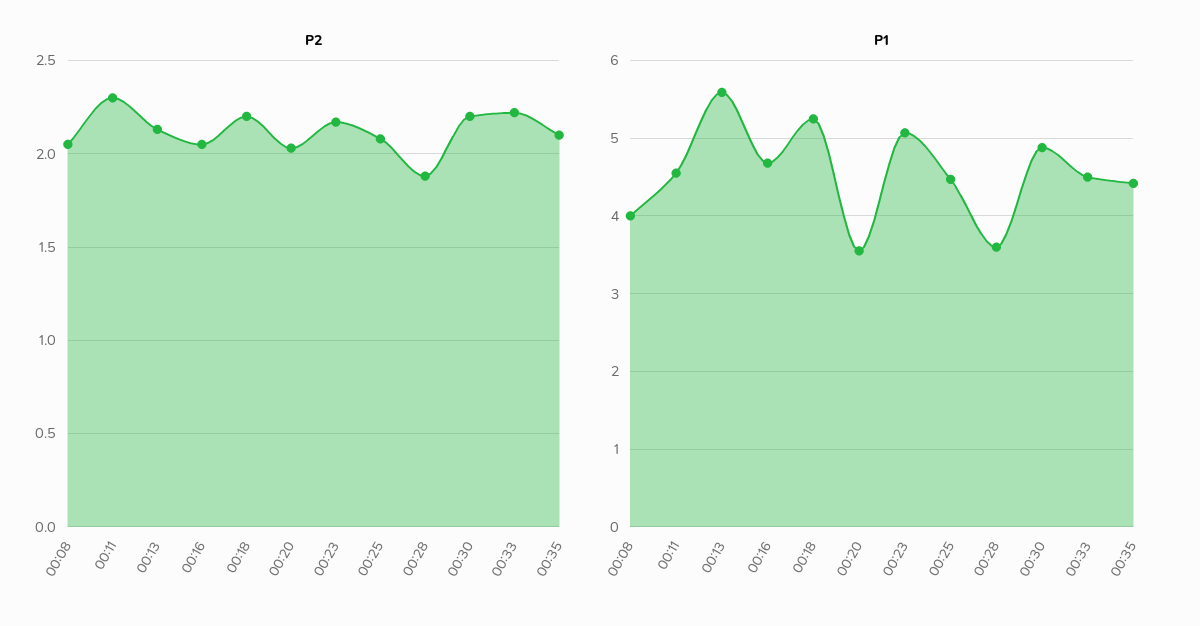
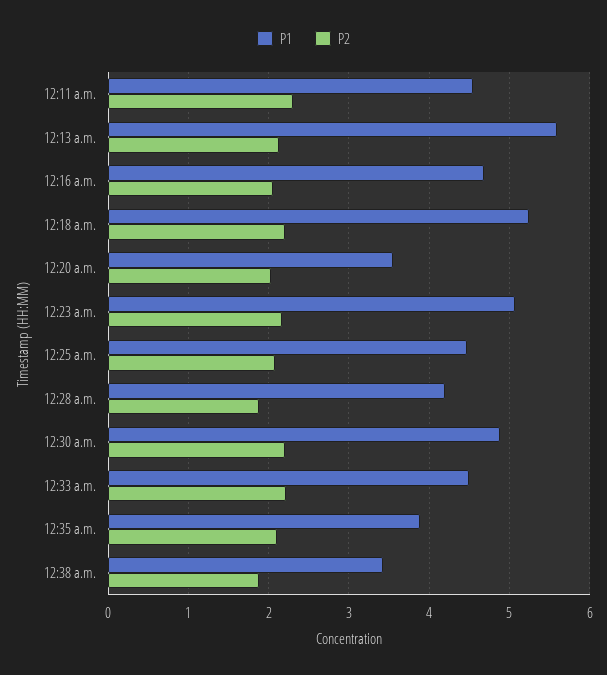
P2, 00:08: 2.05 -> none
P1, 00:08: 4 -> none
P1, 00:28: 3.6 -> 4.2
P1, 00:35: 4.4 -> 3.9
P1, 12:38 a.m.: none -> 3.4
P2, 12:38 a.m.: none -> 1.9

